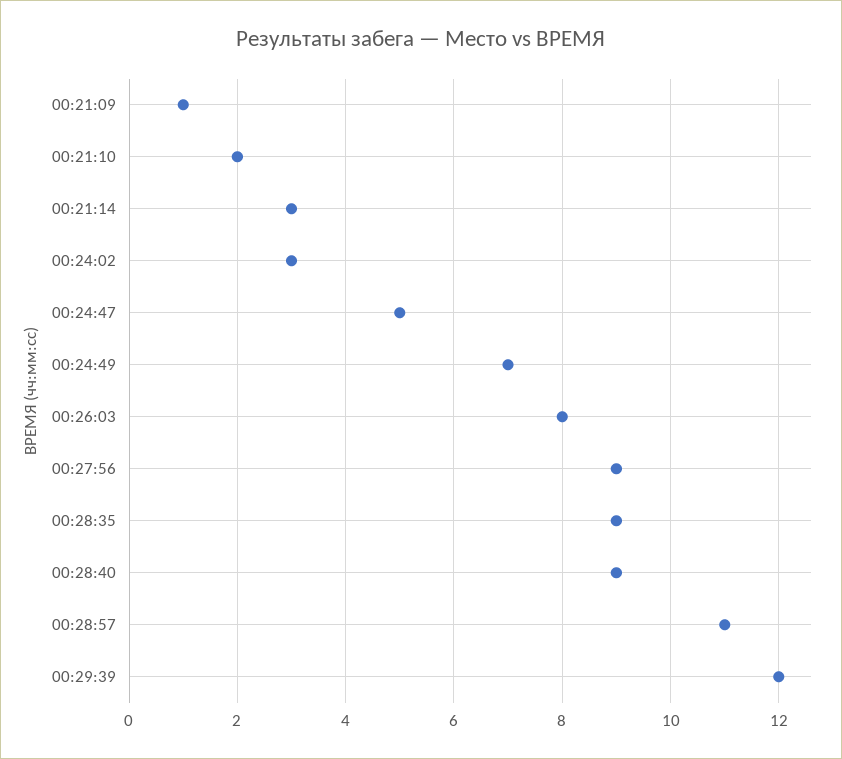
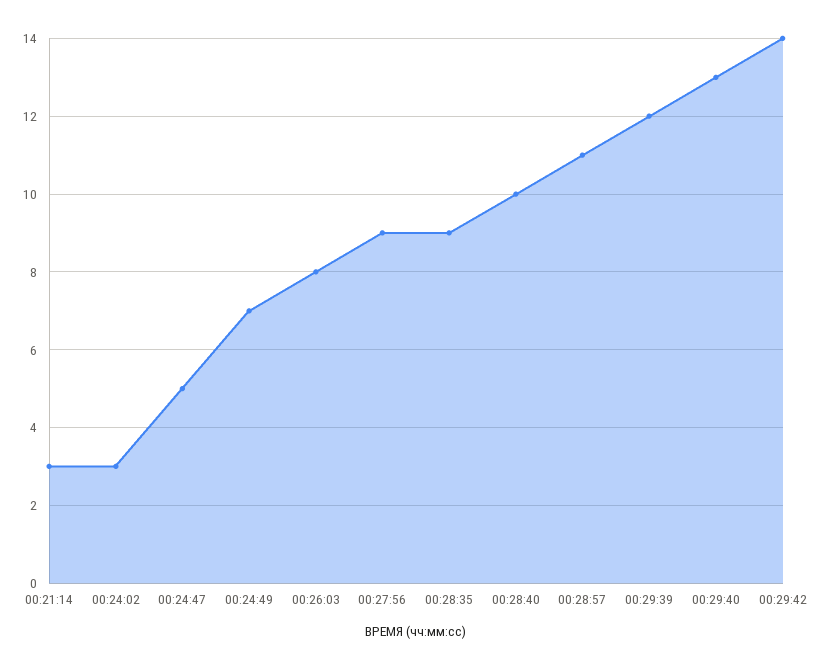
00:21:09: 1 -> none
00:21:10: 2 -> none
00:28:40: 9 -> 10
00:29:40: none -> 13
00:29:42: none -> 14

